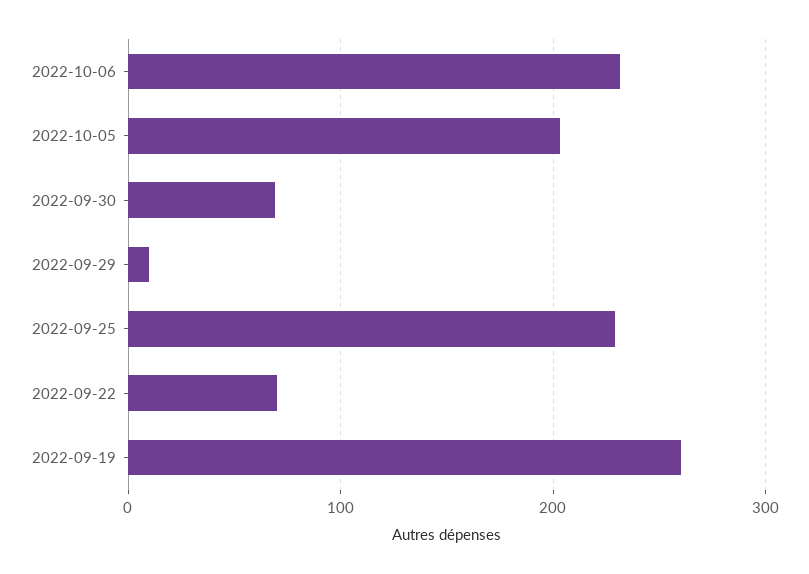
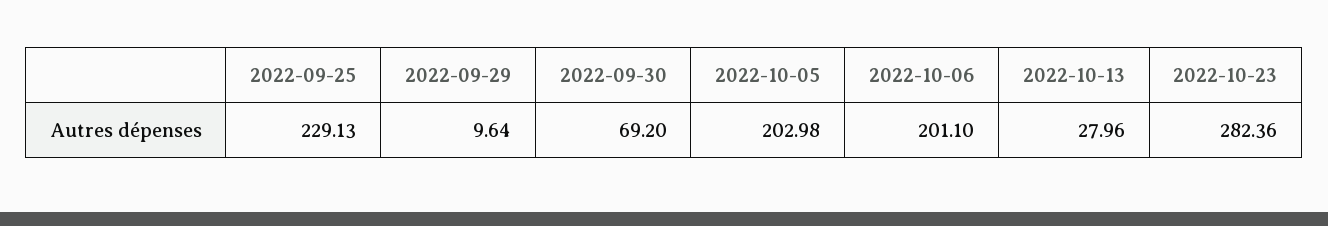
2022-10-06: 230 -> 201.1
2022-09-22: 70 -> none
2022-09-19: 260 -> none
2022-10-13: none -> 27.96
2022-10-23: none -> 282.36

